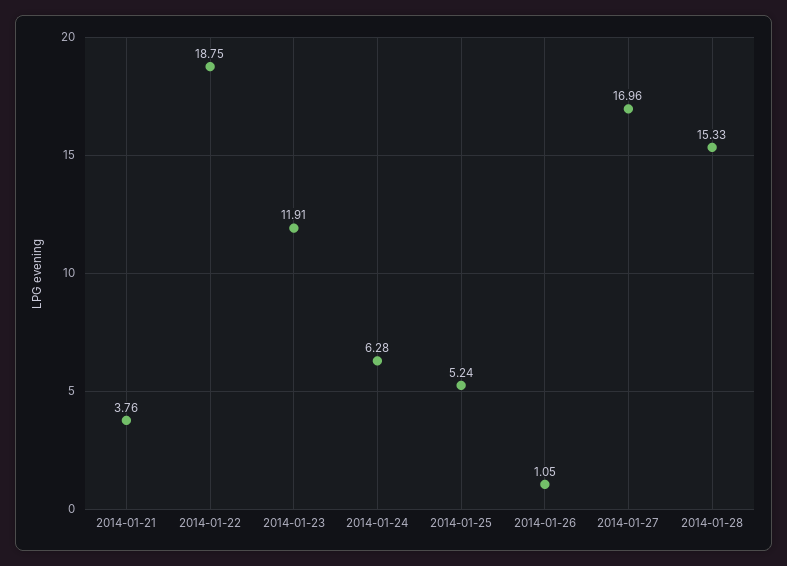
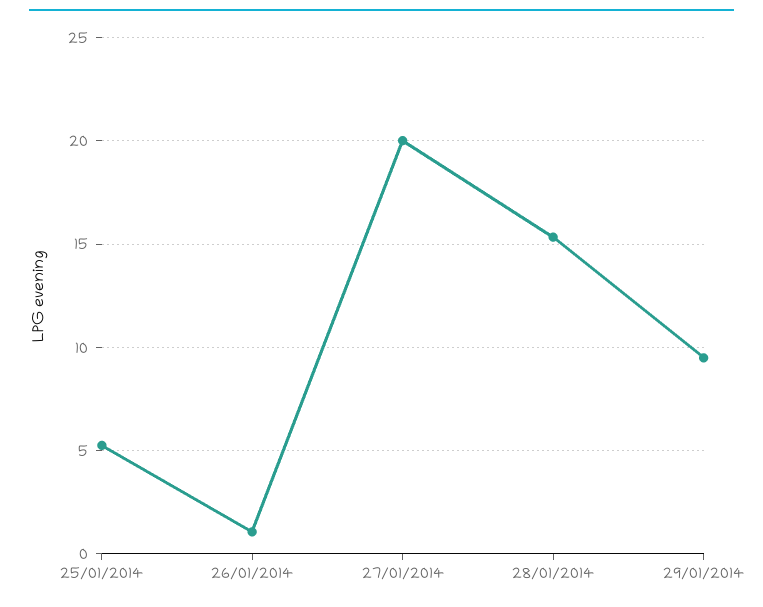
2014-01-21: 3.76 -> none
2014-01-22: 18.75 -> none
2014-01-23: 11.91 -> none
2014-01-24: 6.28 -> none
2014-01-27: 16.96 -> 20
29/01/2014: none -> 9.5

